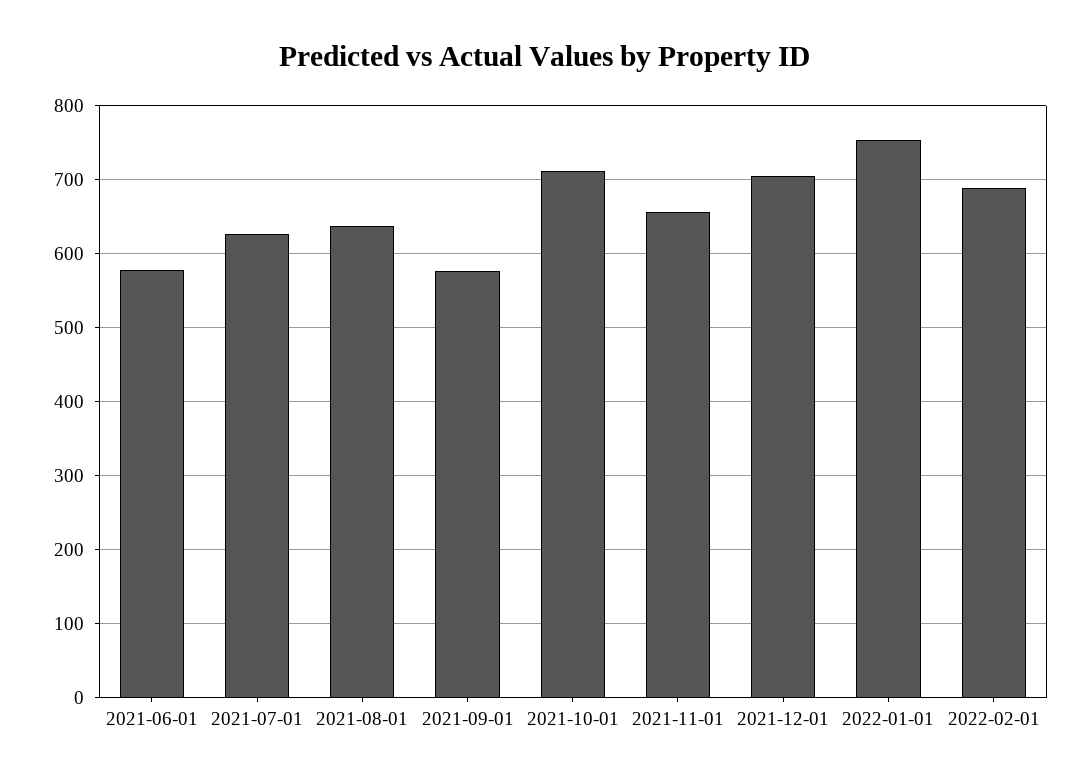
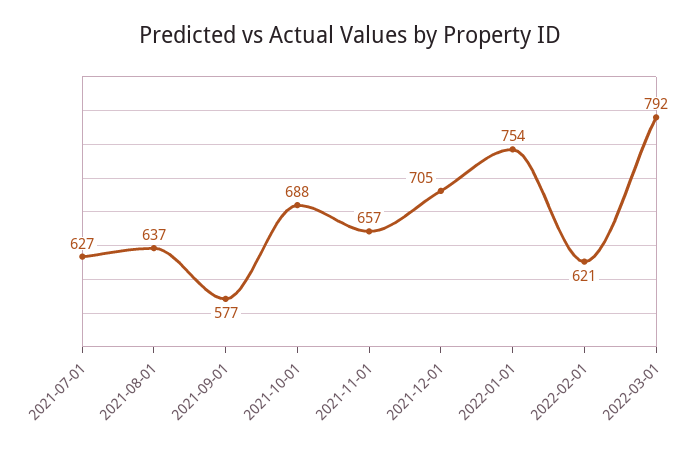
2021-06-01: 580 -> none
2021-10-01: 710 -> 688
2022-02-01: 690 -> 621
2022-03-01: none -> 792

